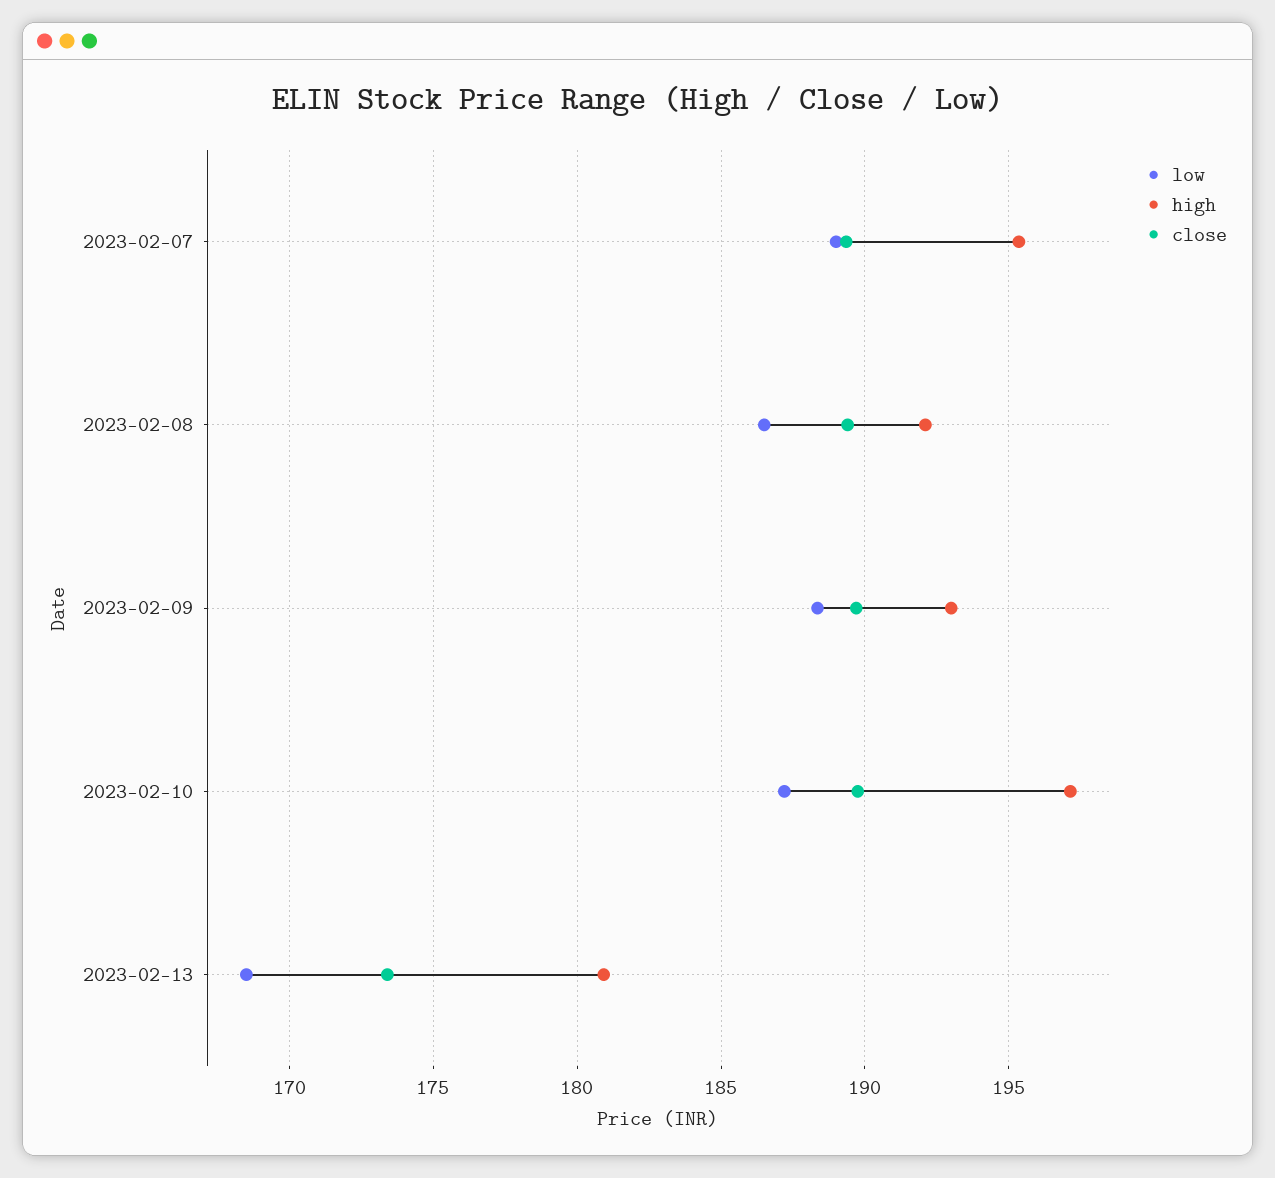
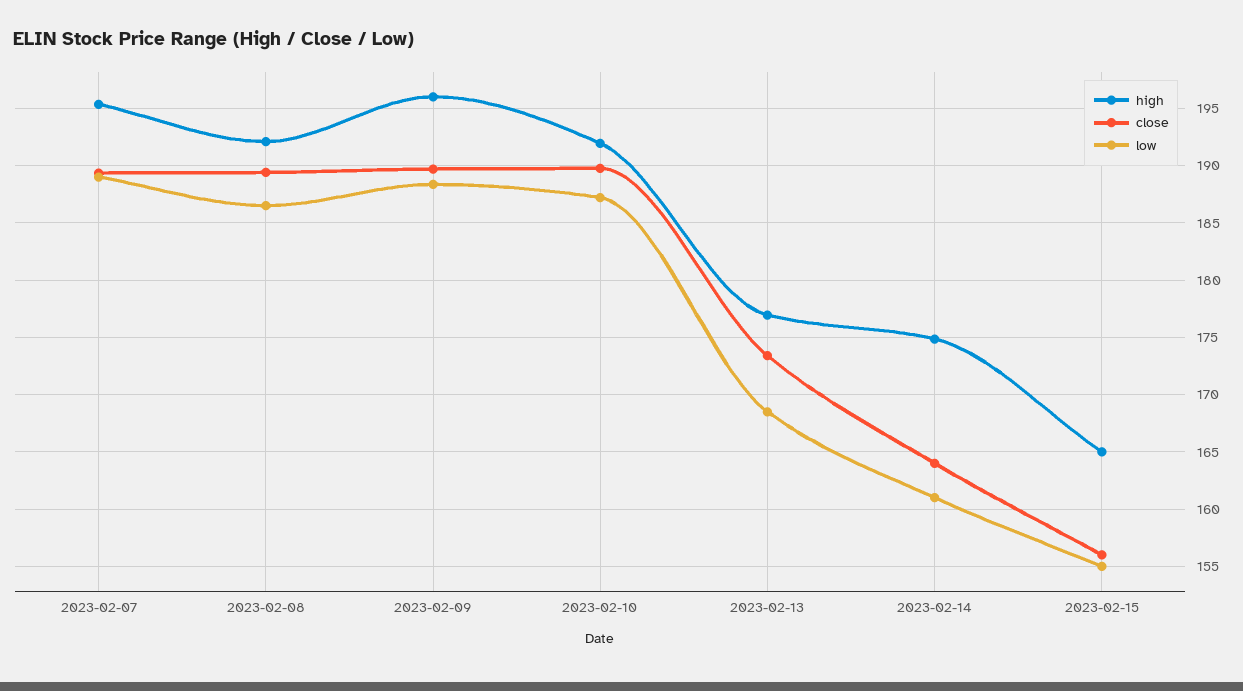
high, 2023-02-09: 193 -> 196
high, 2023-02-10: 197 -> 192
high, 2023-02-13: 181 -> 177
high, 2023-02-14: none -> 175
close, 2023-02-14: none -> 164
low, 2023-02-14: none -> 161
high, 2023-02-15: none -> 165
close, 2023-02-15: none -> 156
low, 2023-02-15: none -> 155

